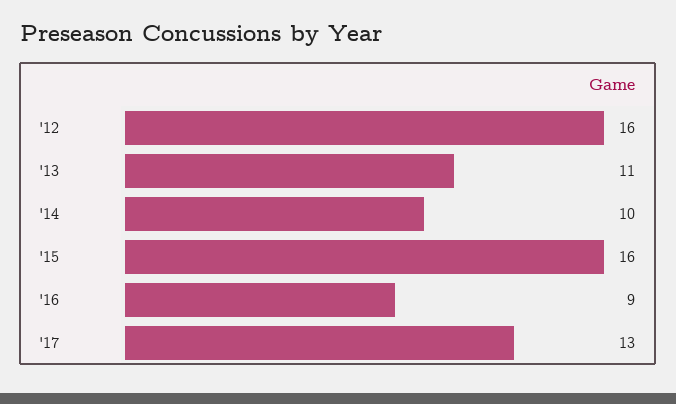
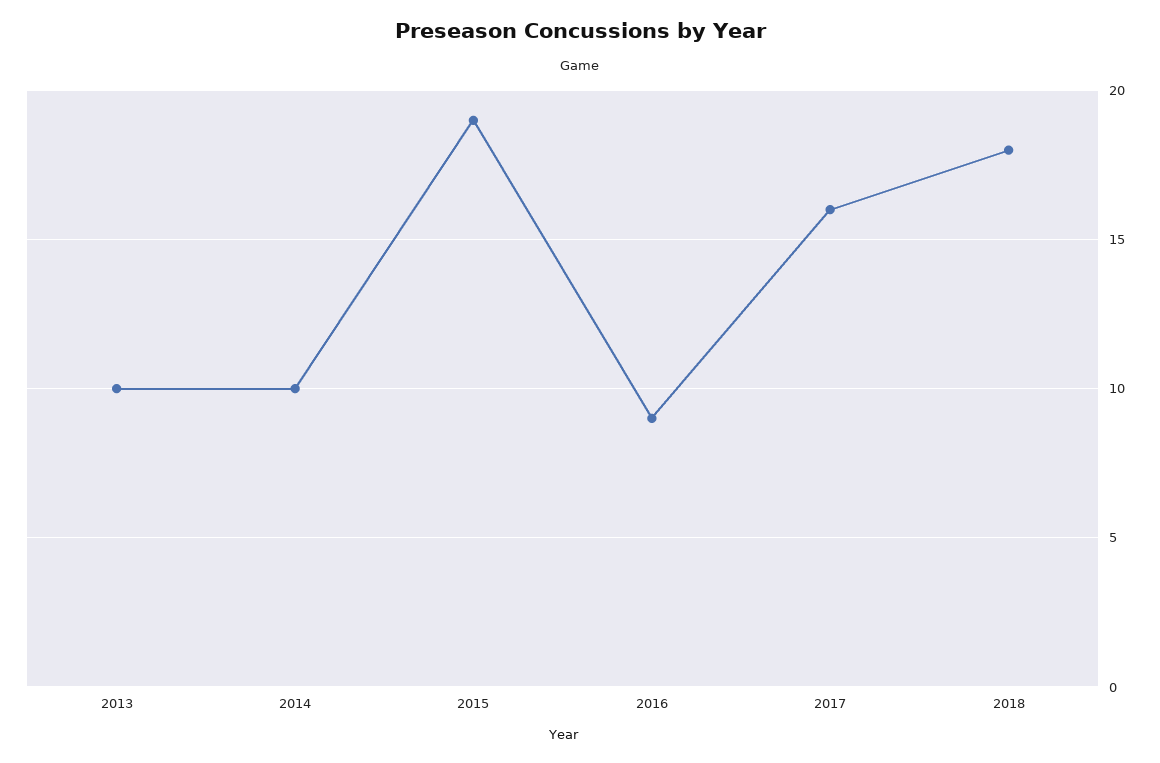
'12: 16 -> none
'13: 11 -> 10
'15: 16 -> 19
'17: 13 -> 16
2018: none -> 18

